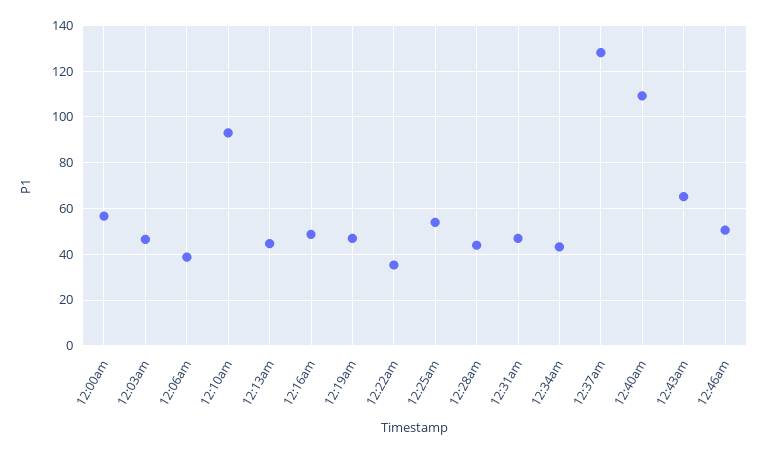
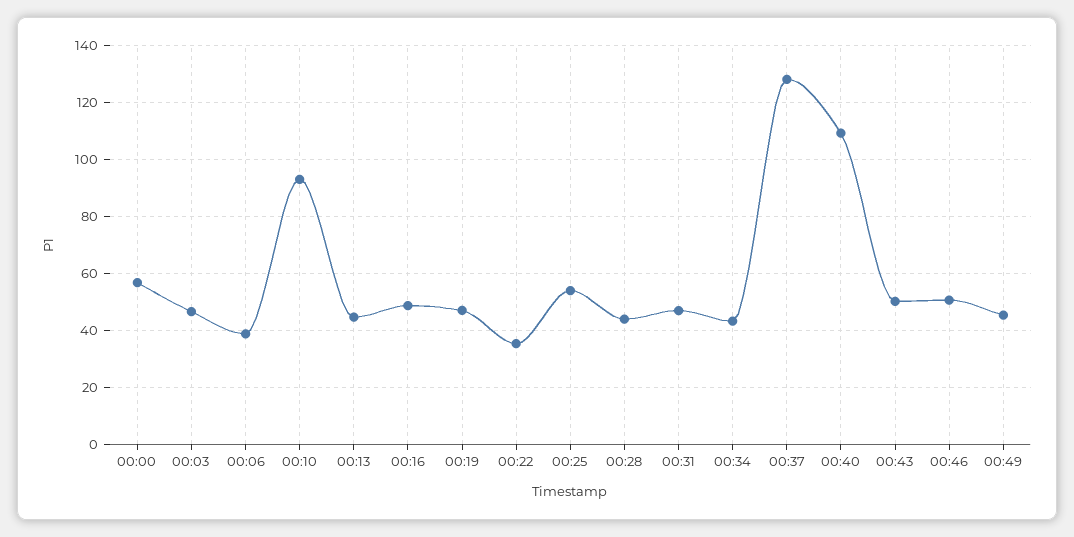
12:43am: 65 -> 50
00:49: none -> 45

